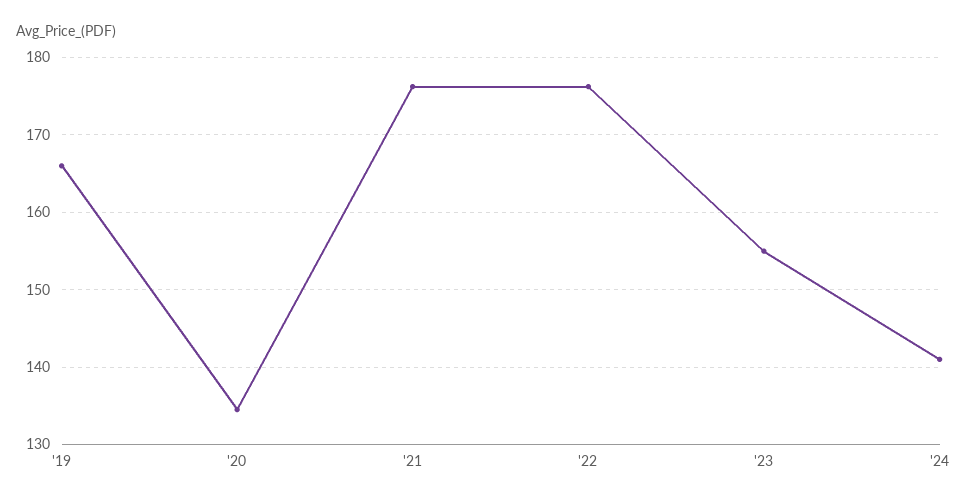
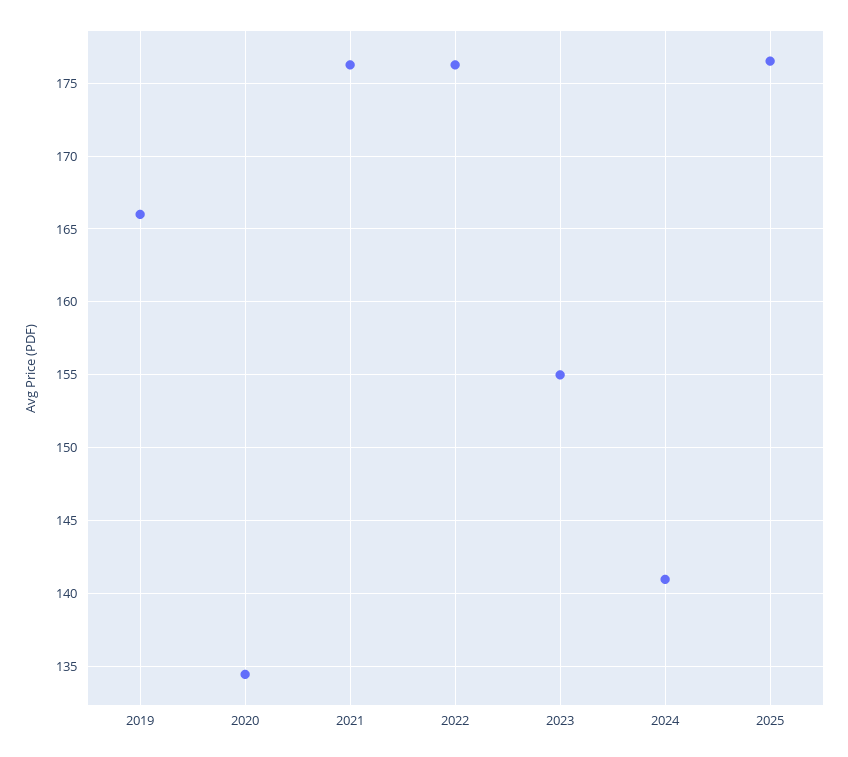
2025: none -> 176.5

